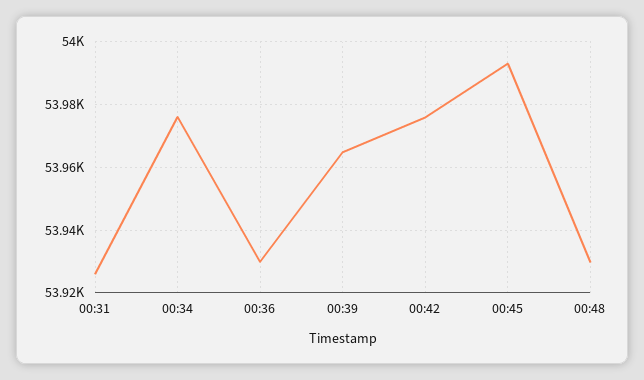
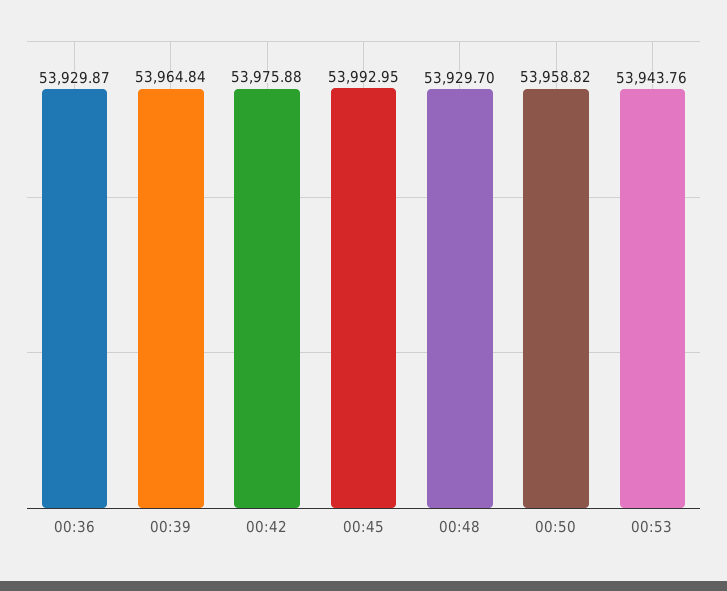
00:31: 53926 -> none
00:34: 53976 -> none
00:50: none -> 53958.82
00:53: none -> 53943.76

